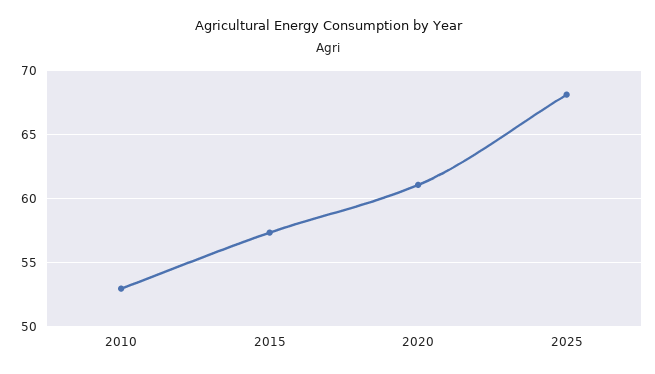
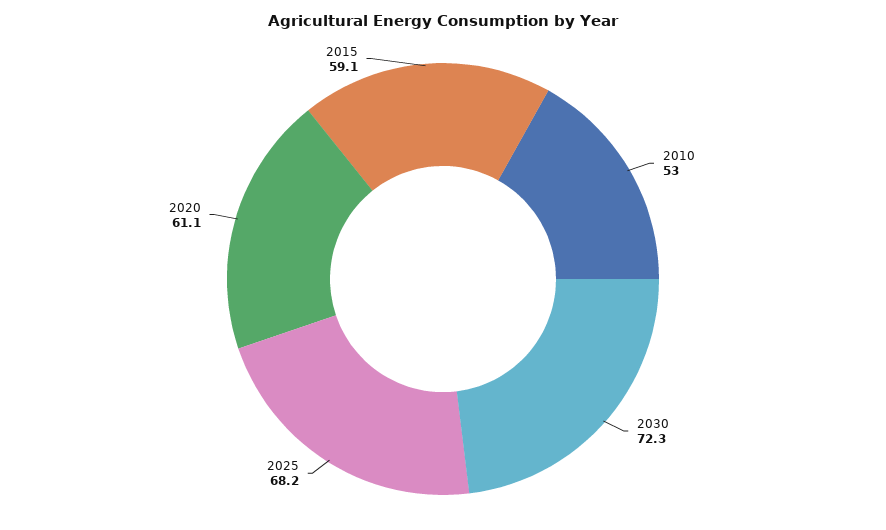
2015: 57.5 -> 59.1
2030: none -> 72.3

